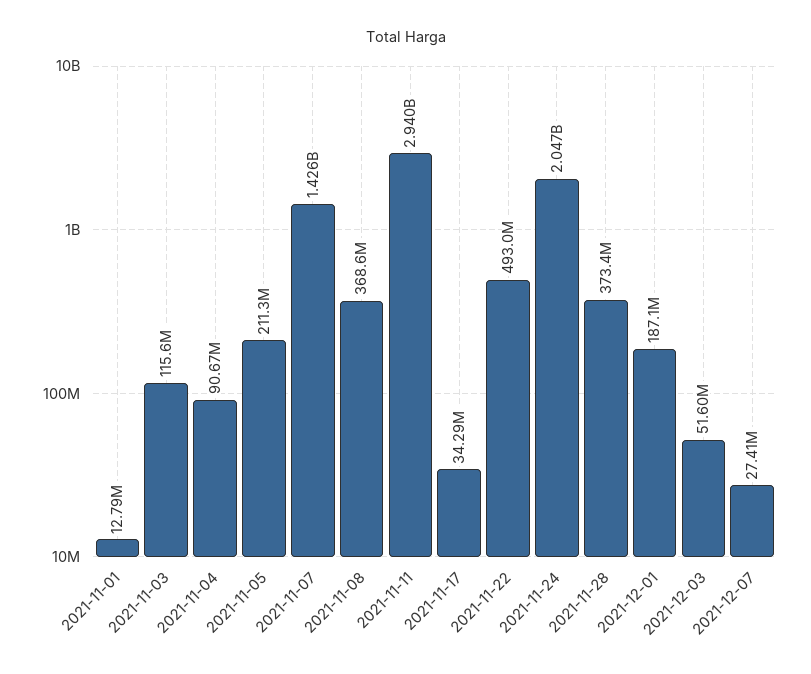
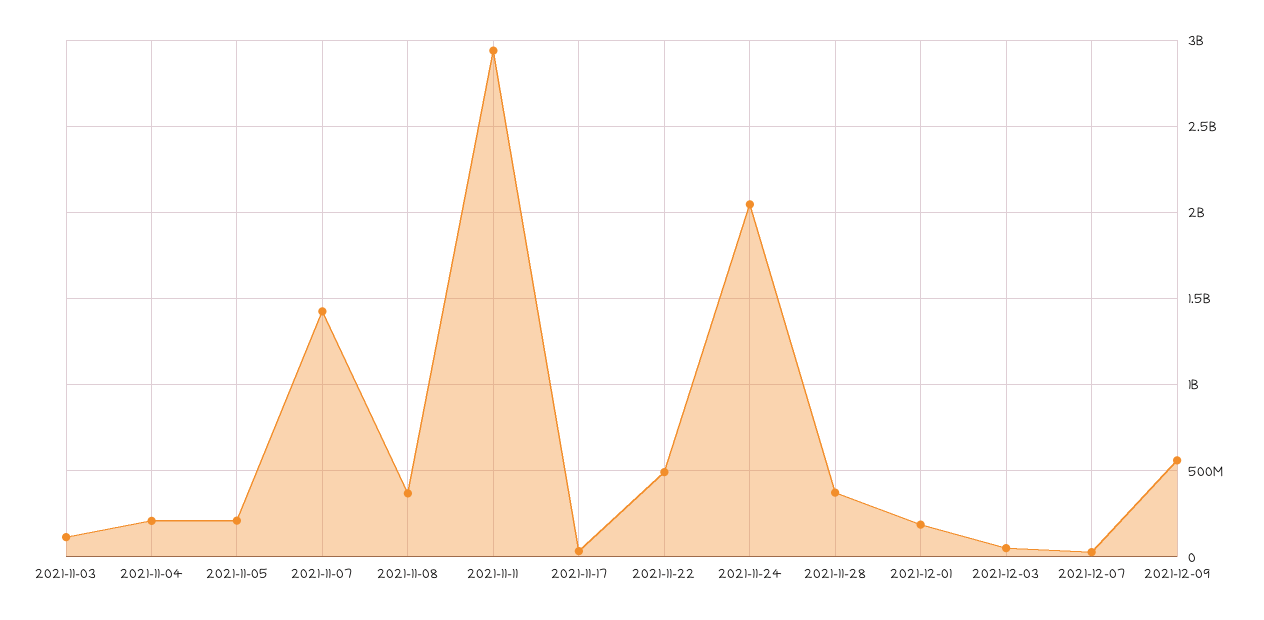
2021-11-01: 12790000 -> none
2021-11-04: 90670000 -> 200000000
2021-12-09: none -> 550000000

